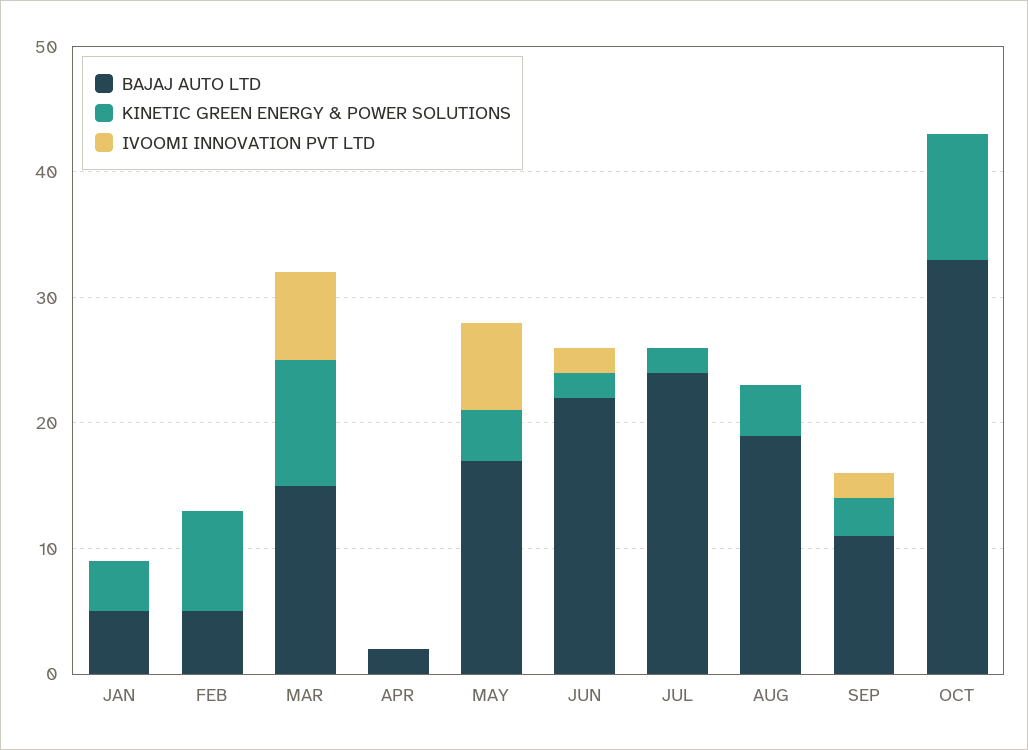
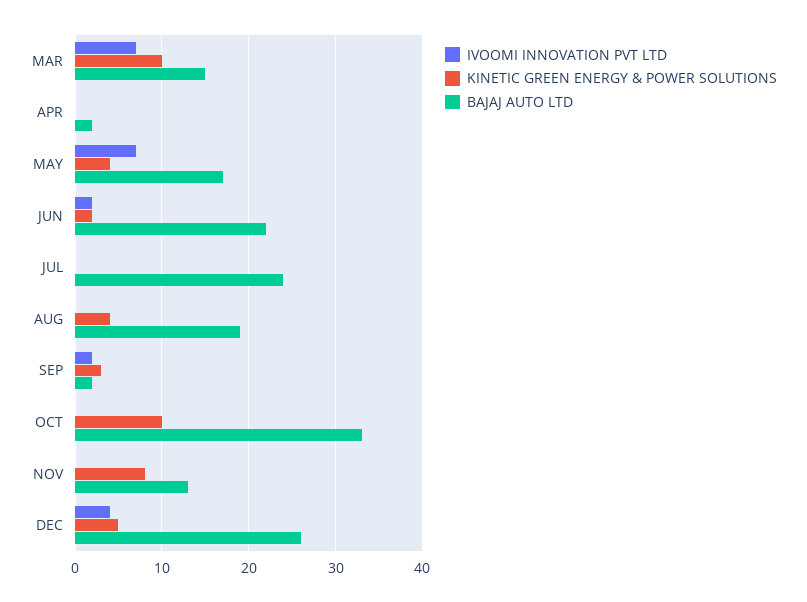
BAJAJ AUTO LTD, JAN: 5 -> none
KINETIC GREEN ENERGY & POWER SOLUTIONS, JAN: 4 -> none
IVOOMI INNOVATION PVT LTD, JAN: 0 -> none
BAJAJ AUTO LTD, FEB: 5 -> none
KINETIC GREEN ENERGY & POWER SOLUTIONS, FEB: 8 -> none
IVOOMI INNOVATION PVT LTD, FEB: 0 -> none
KINETIC GREEN ENERGY & POWER SOLUTIONS, JUL: 2 -> 0
BAJAJ AUTO LTD, SEP: 11 -> 2
IVOOMI INNOVATION PVT LTD, NOV: none -> 0
KINETIC GREEN ENERGY & POWER SOLUTIONS, NOV: none -> 8
BAJAJ AUTO LTD, NOV: none -> 13
IVOOMI INNOVATION PVT LTD, DEC: none -> 4
KINETIC GREEN ENERGY & POWER SOLUTIONS, DEC: none -> 5
BAJAJ AUTO LTD, DEC: none -> 26

